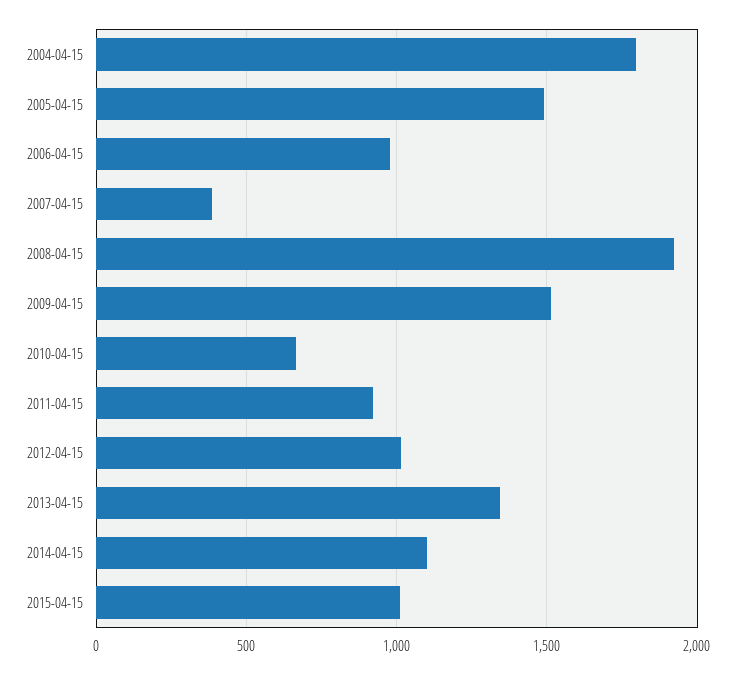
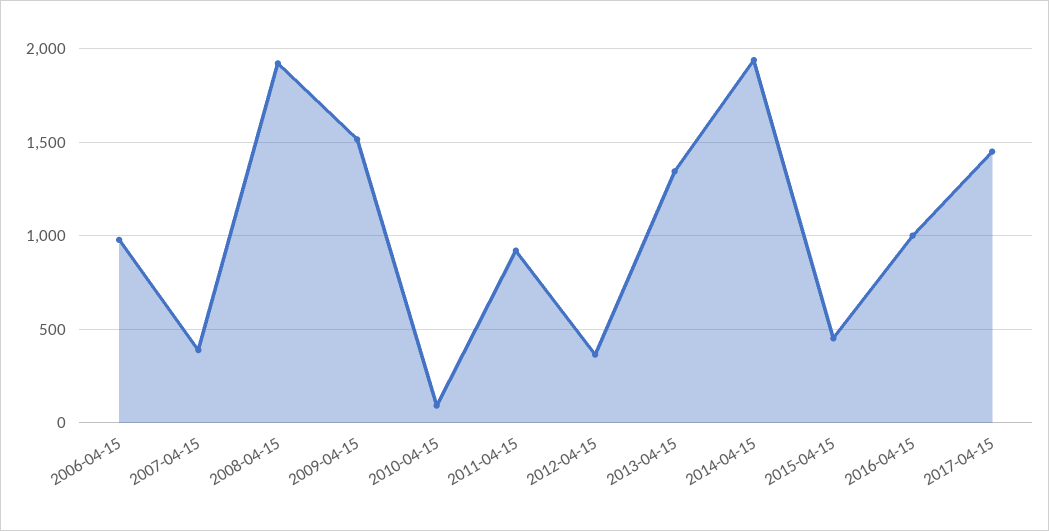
2004-04-15: 1800 -> none
2005-04-15: 1500 -> none
2010-04-15: 650 -> 100
2012-04-15: 1000 -> 350
2014-04-15: 1100 -> 1950
2015-04-15: 1000 -> 450
2016-04-15: none -> 1000
2017-04-15: none -> 1450

